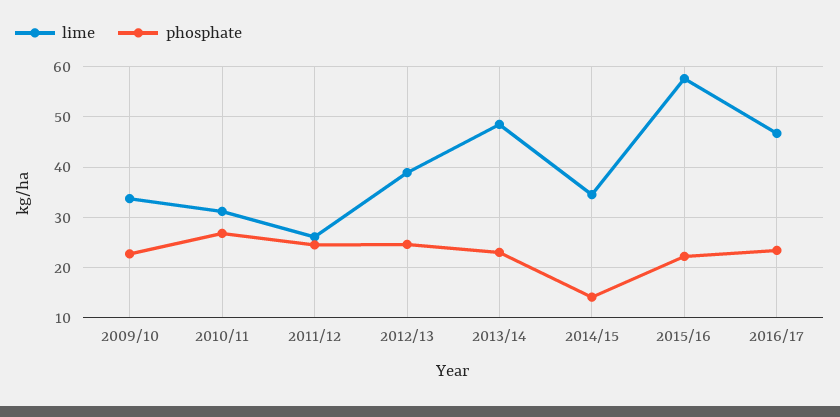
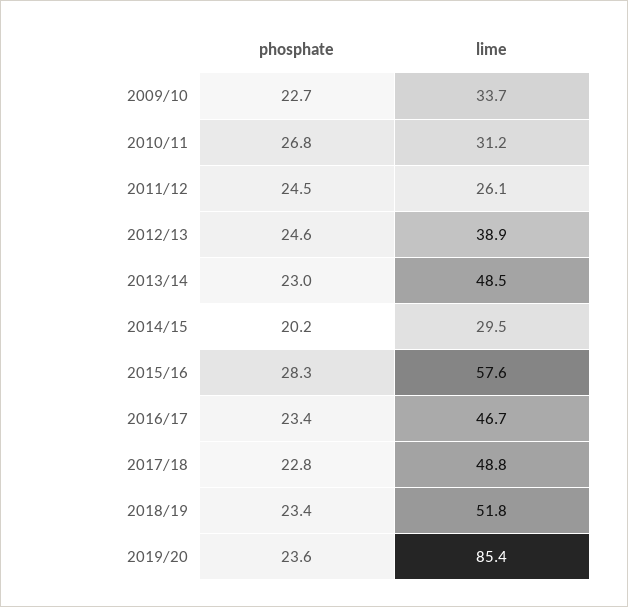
lime, 2014/15: 34 -> 29.5
phosphate, 2014/15: 14 -> 20.2
phosphate, 2015/16: 22 -> 28.3
phosphate, 2017/18: none -> 22.8
lime, 2017/18: none -> 48.8
phosphate, 2018/19: none -> 23.4
lime, 2018/19: none -> 51.8
phosphate, 2019/20: none -> 23.6
lime, 2019/20: none -> 85.4

